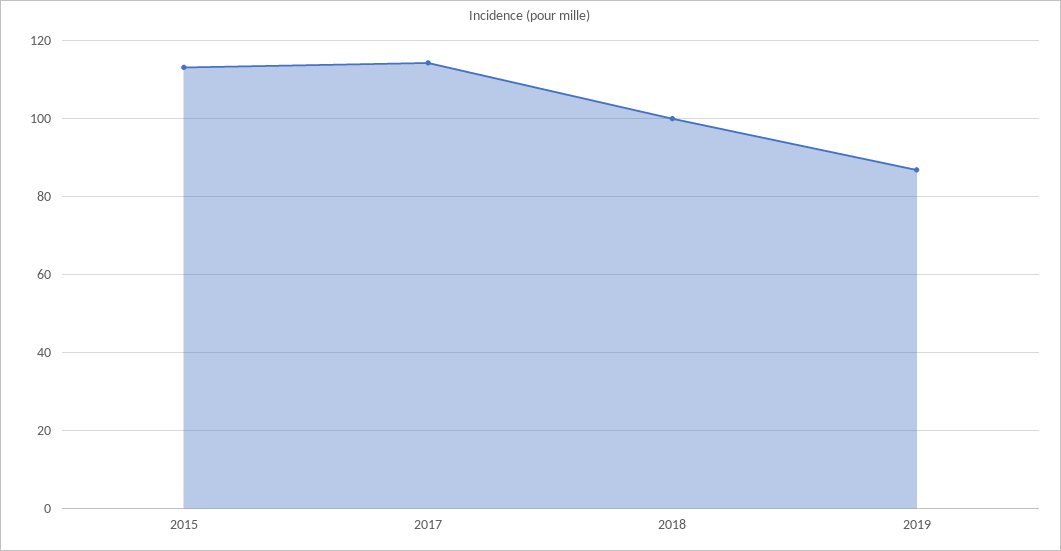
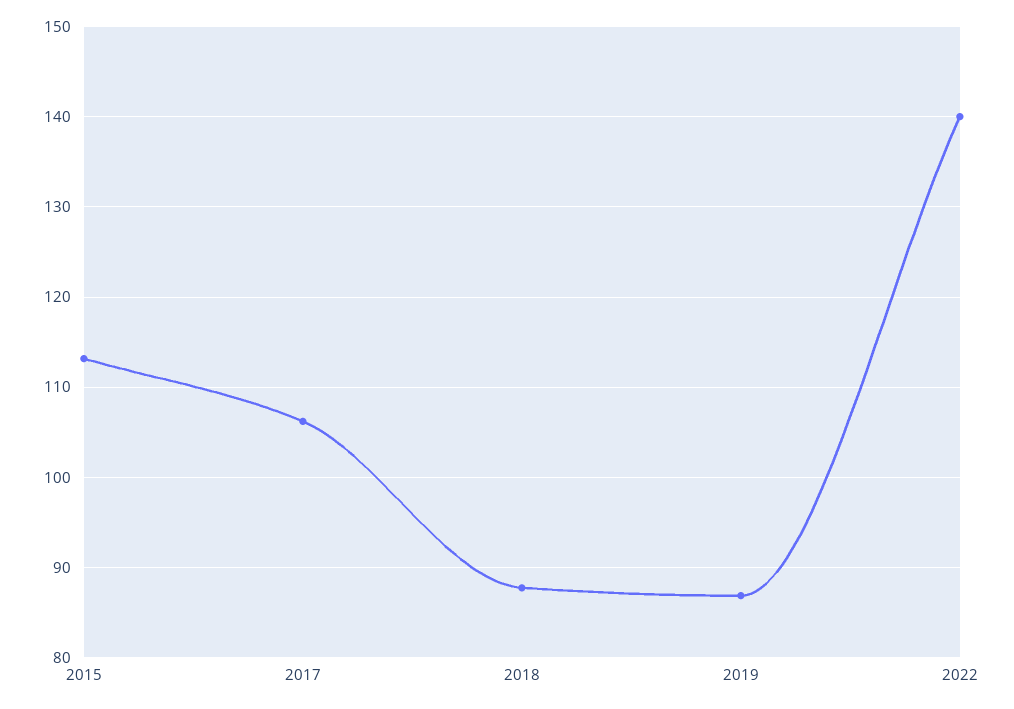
2017: 114 -> 106
2018: 100 -> 88
2022: none -> 140

